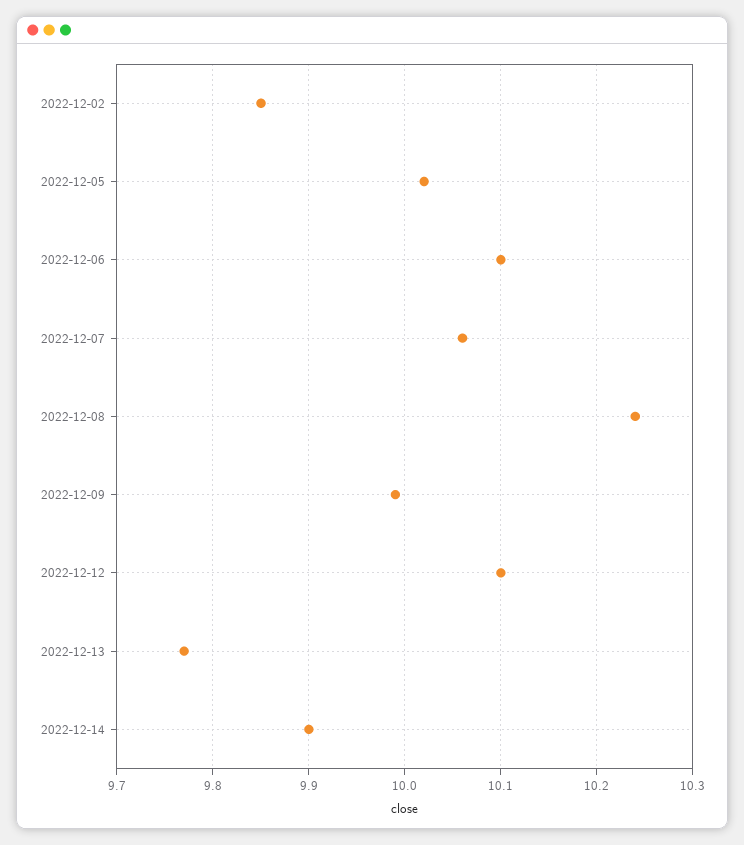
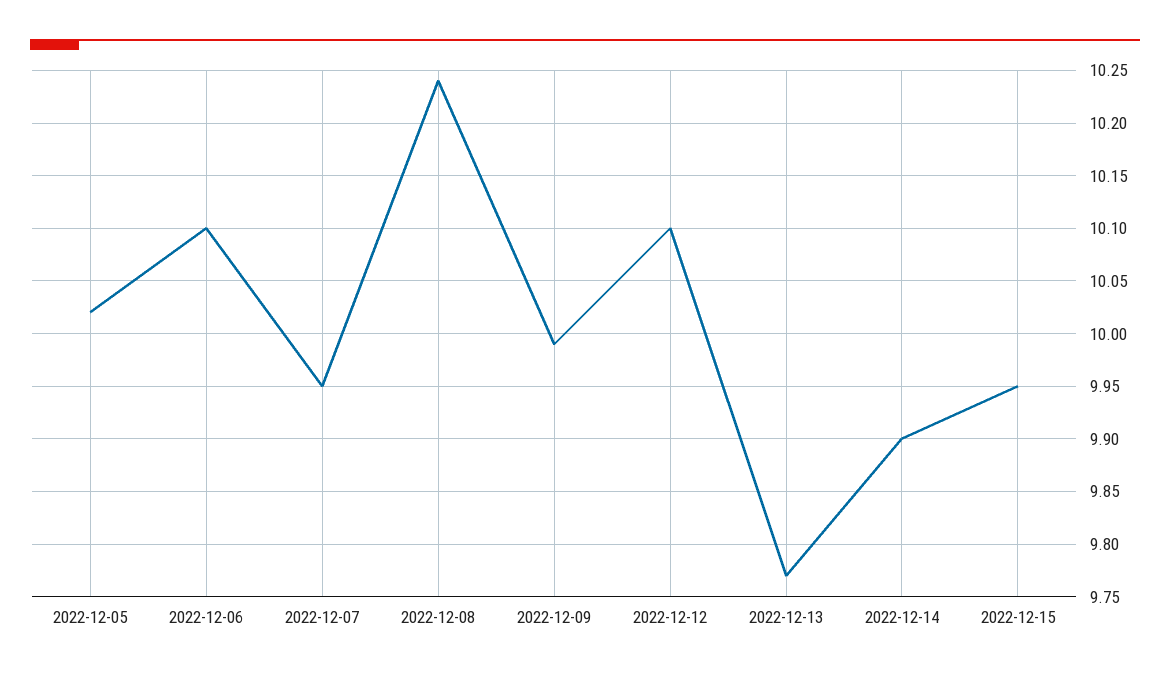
2022-12-02: 9.85 -> none
2022-12-07: 10.06 -> 9.95
2022-12-15: none -> 9.95

